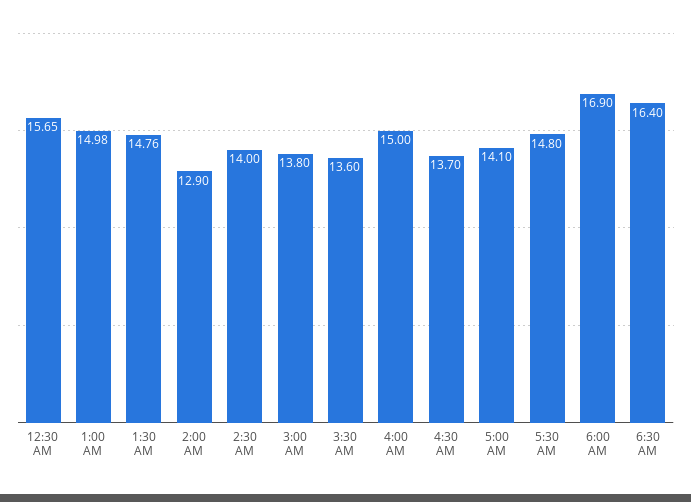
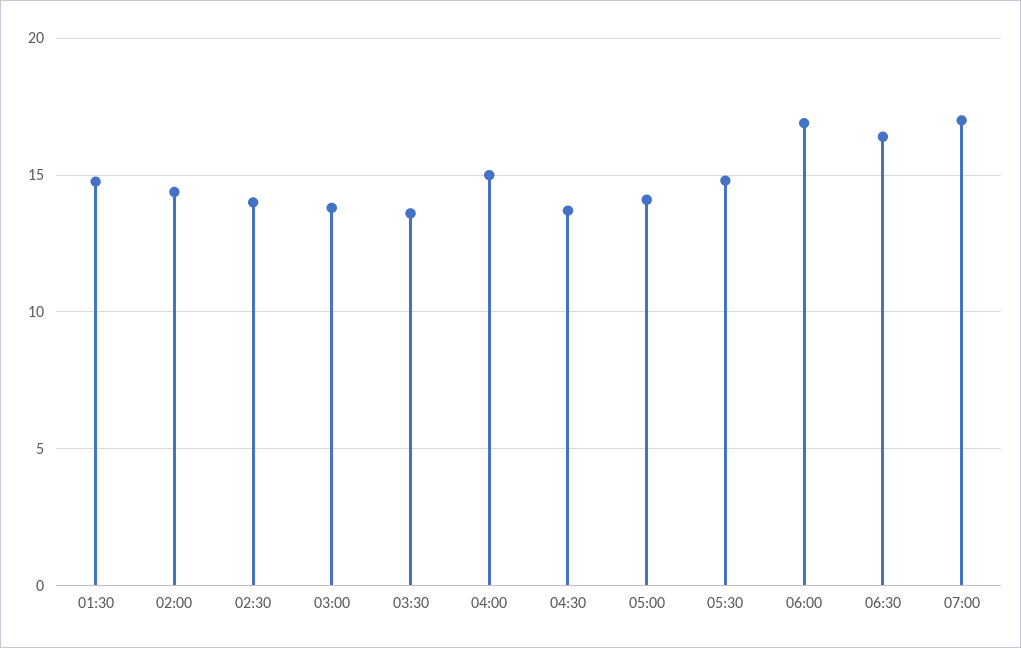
12:30 AM: 15.65 -> none
1:00 AM: 14.98 -> none
2:00 AM: 12.9 -> 14.5
07:00: none -> 17

